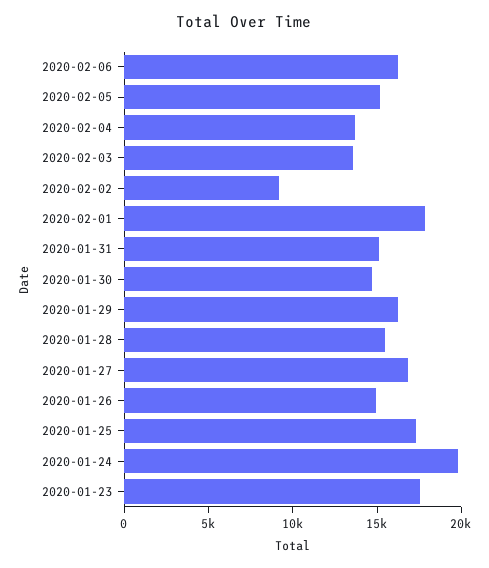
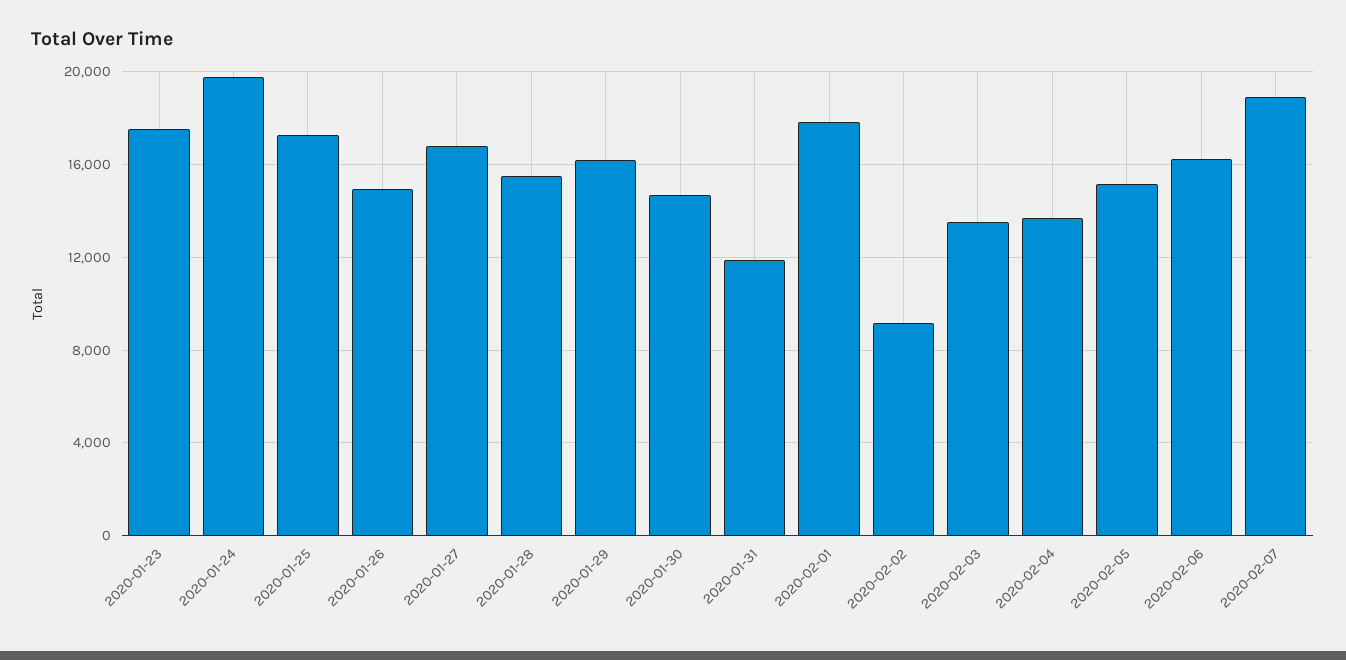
2020-01-31: 15000 -> 12000
2020-02-07: none -> 19000

